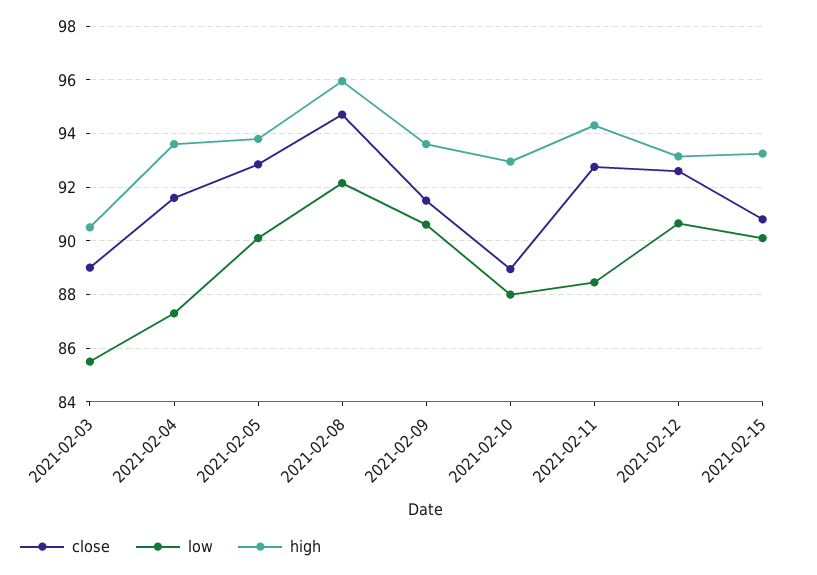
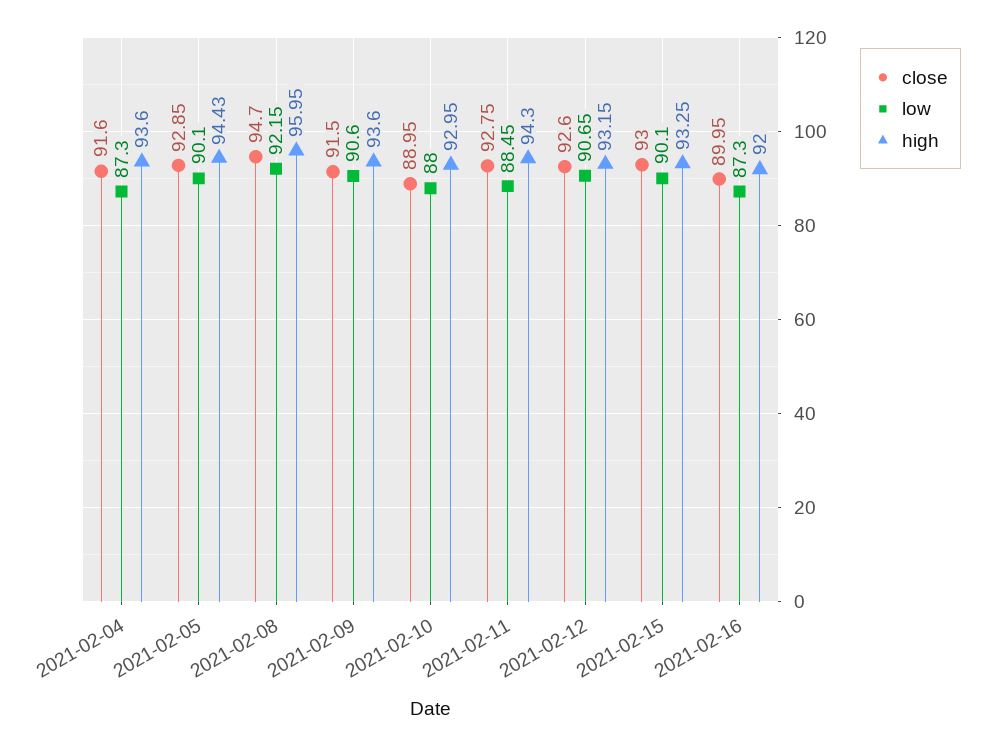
close, 2021-02-03: 89 -> none
low, 2021-02-03: 85.5 -> none
high, 2021-02-03: 90.5 -> none
high, 2021-02-05: 93.75 -> 94.43
close, 2021-02-15: 90.75 -> 93
close, 2021-02-16: none -> 89.95
low, 2021-02-16: none -> 87.3
high, 2021-02-16: none -> 92

